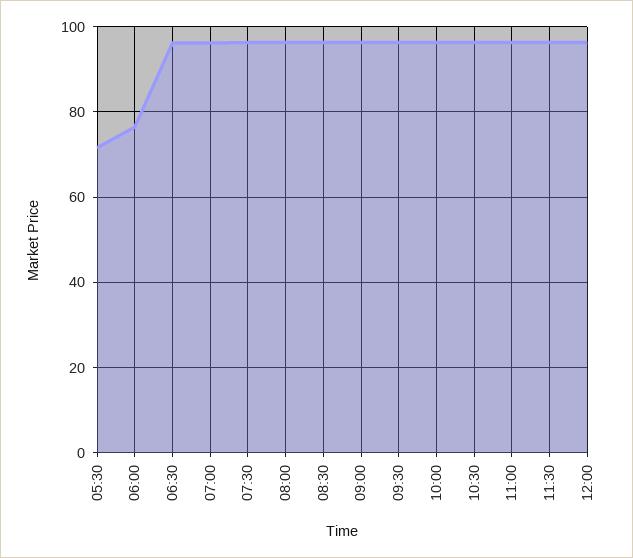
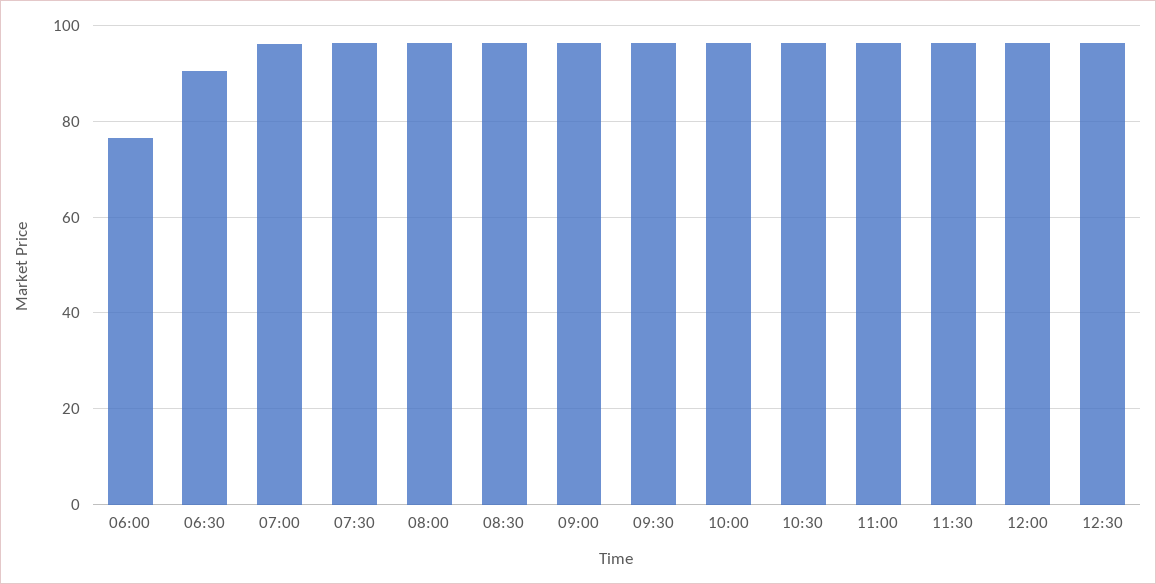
05:30: 72 -> none
06:30: 96 -> 90
12:30: none -> 96

